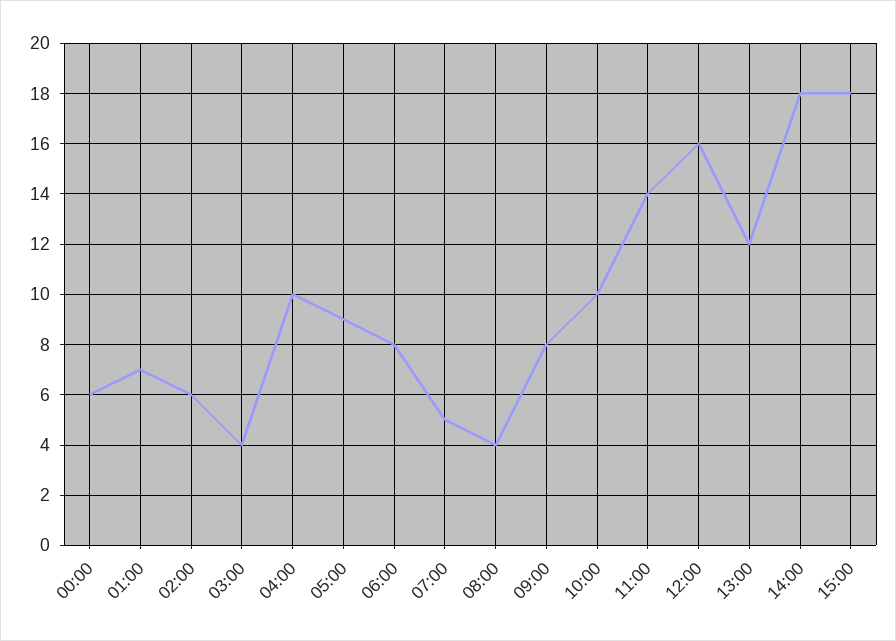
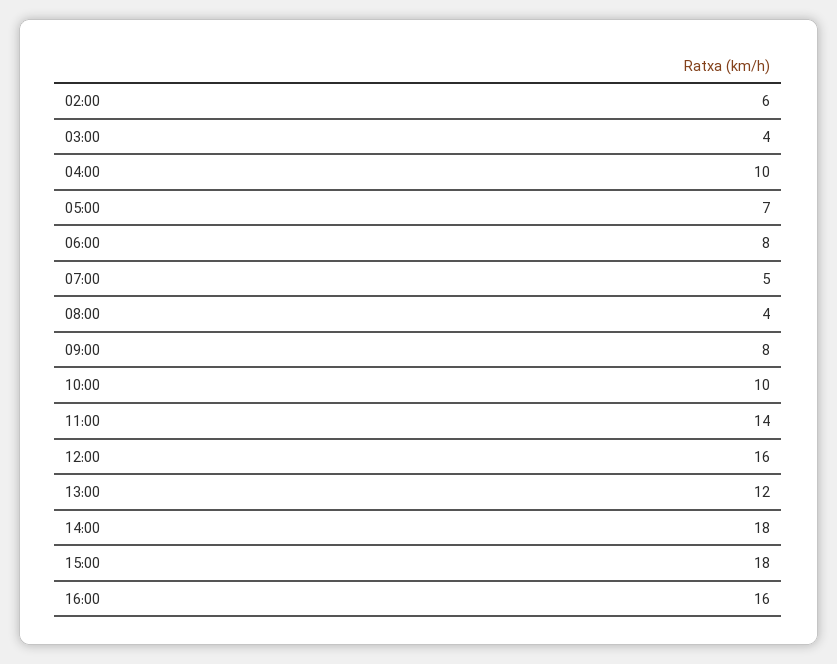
00:00: 6 -> none
01:00: 7 -> none
05:00: 9 -> 7
16:00: none -> 16

